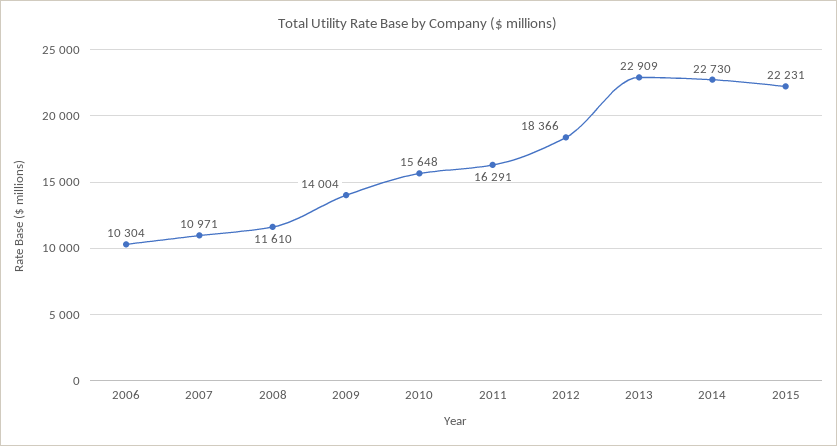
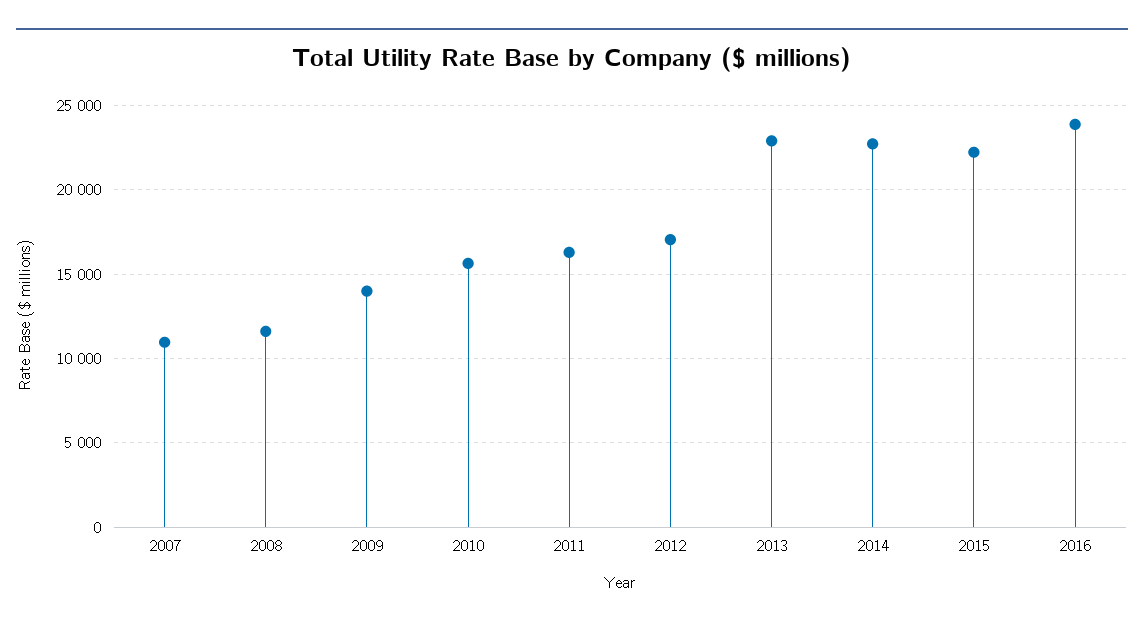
2006: 10304 -> none
2012: 18366 -> 17000
2016: none -> 24000

